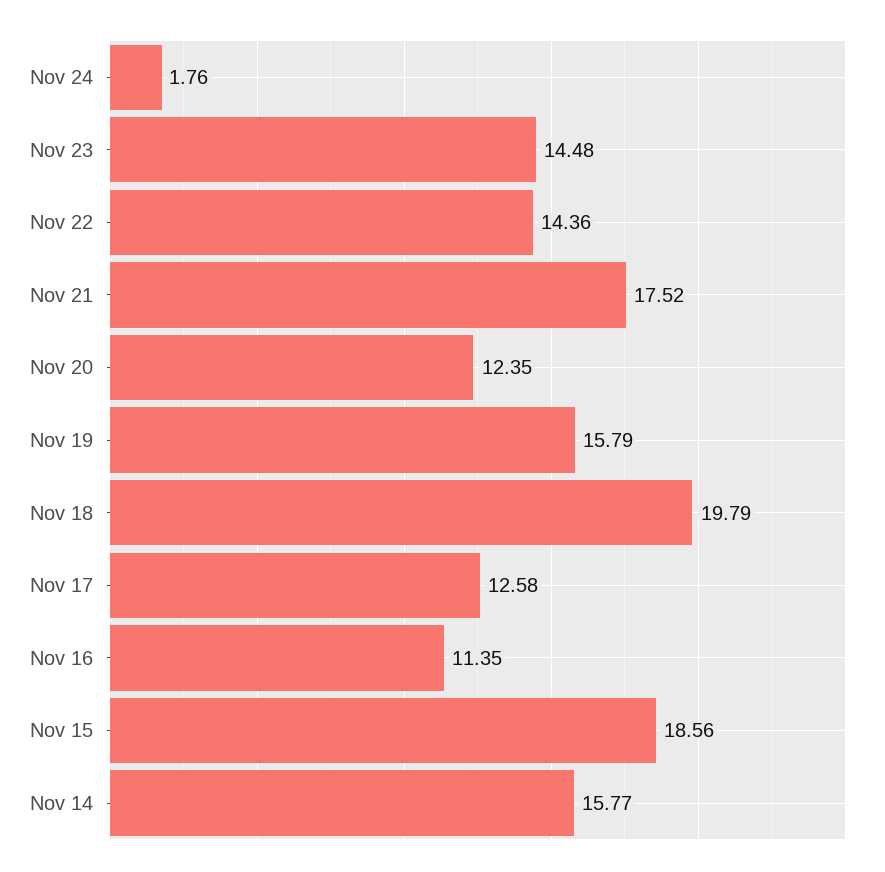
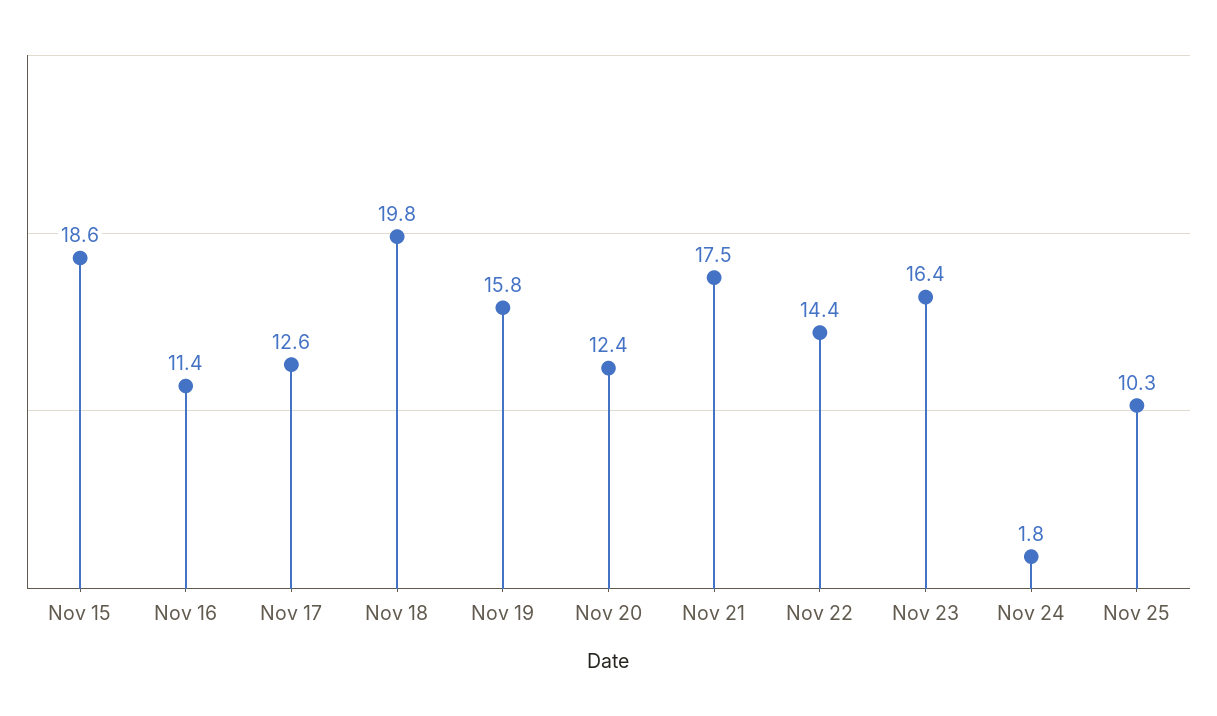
Nov 23: 14.48 -> 16.4
Nov 14: 15.77 -> none
Nov 25: none -> 10.3

